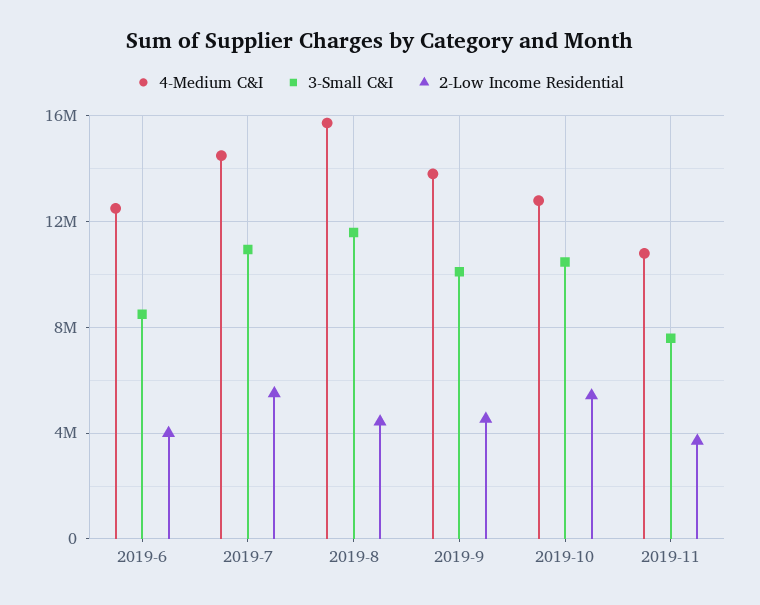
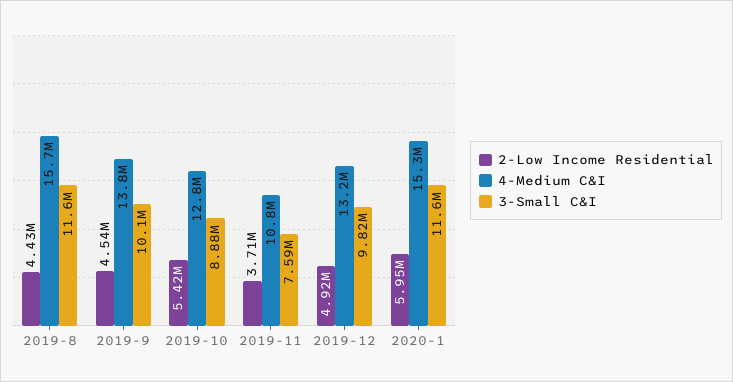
4-Medium C&I, 2019-6: 12500000 -> none
3-Small C&I, 2019-6: 8500000 -> none
2-Low Income Residential, 2019-6: 4000000 -> none
4-Medium C&I, 2019-7: 14500000 -> none
3-Small C&I, 2019-7: 11000000 -> none
2-Low Income Residential, 2019-7: 5500000 -> none
3-Small C&I, 2019-10: 10500000 -> 8880000
2-Low Income Residential, 2019-12: none -> 4920000
4-Medium C&I, 2019-12: none -> 13200000
3-Small C&I, 2019-12: none -> 9820000
2-Low Income Residential, 2020-1: none -> 5950000
4-Medium C&I, 2020-1: none -> 15300000
3-Small C&I, 2020-1: none -> 11600000

